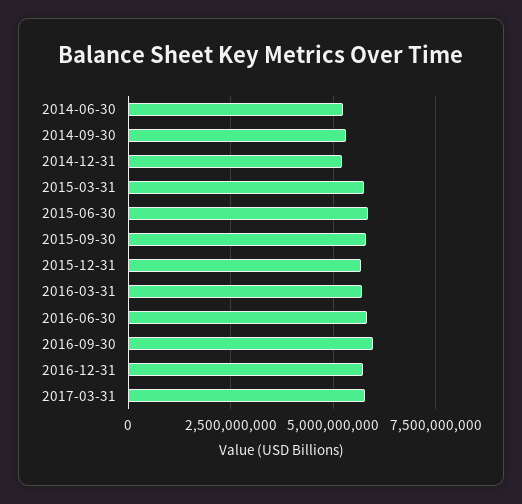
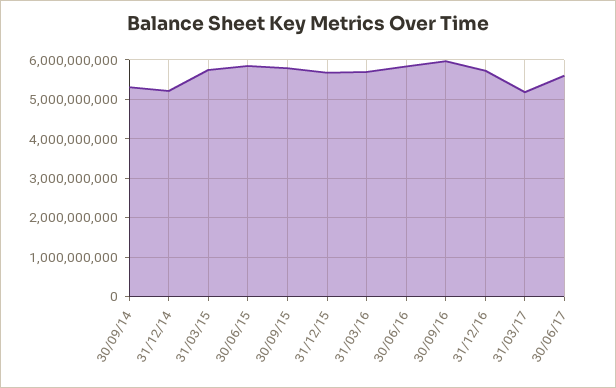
2014-06-30: 5250000000 -> none
2017-03-31: 5750000000 -> 5200000000
30/06/17: none -> 5600000000

